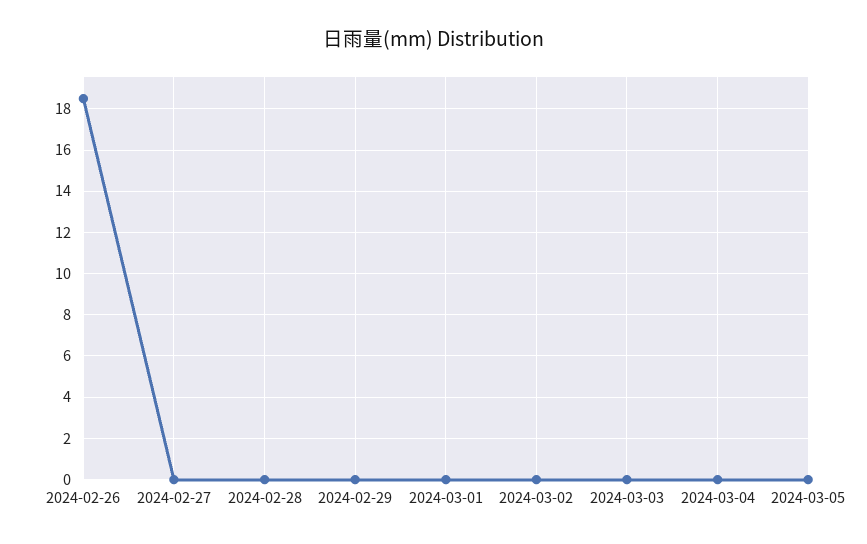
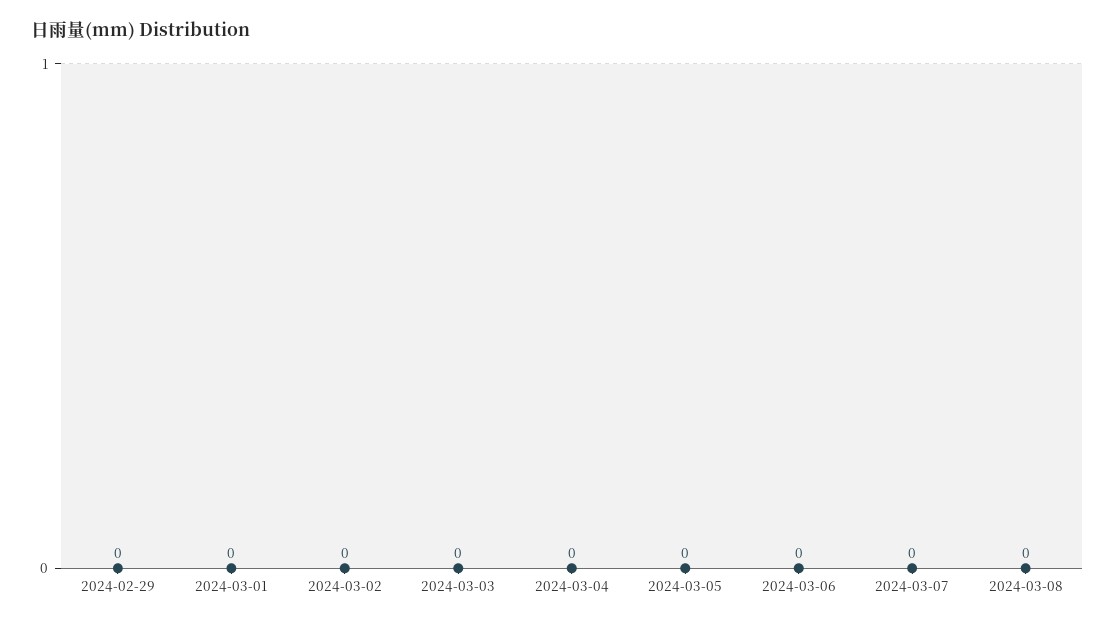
2024-02-26: 18.5 -> none
2024-02-27: 0 -> none
2024-02-28: 0 -> none
2024-03-06: none -> 0
2024-03-07: none -> 0
2024-03-08: none -> 0

